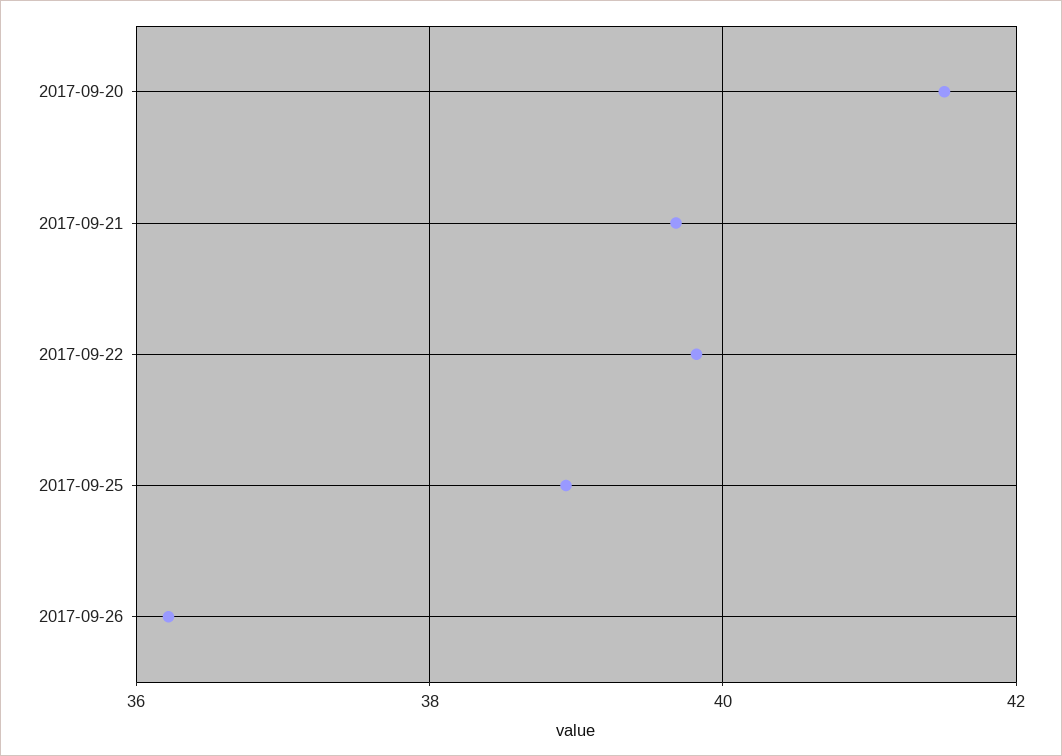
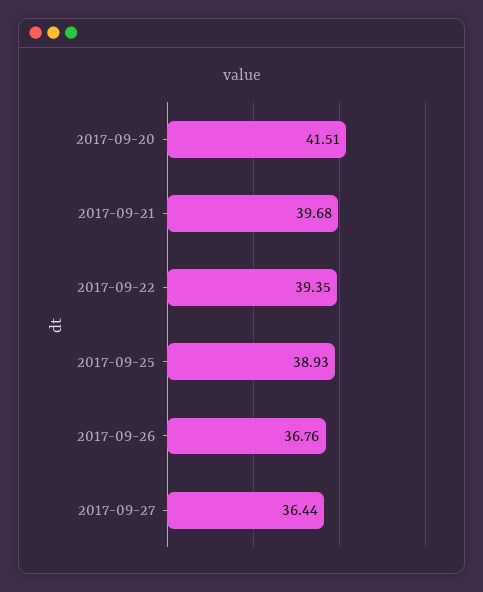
2017-09-22: 39.8 -> 39.35
2017-09-26: 36.2 -> 36.76
2017-09-27: none -> 36.44

